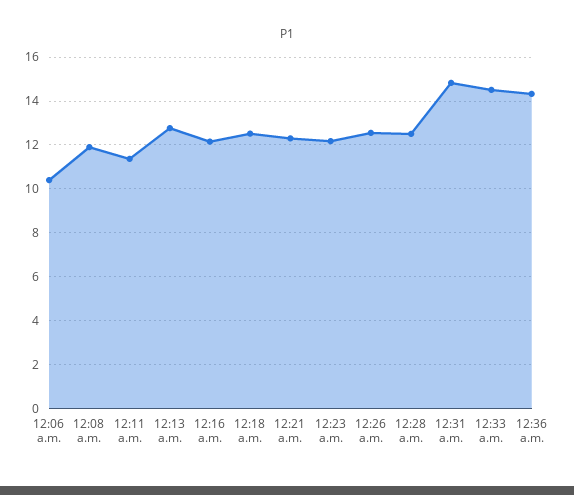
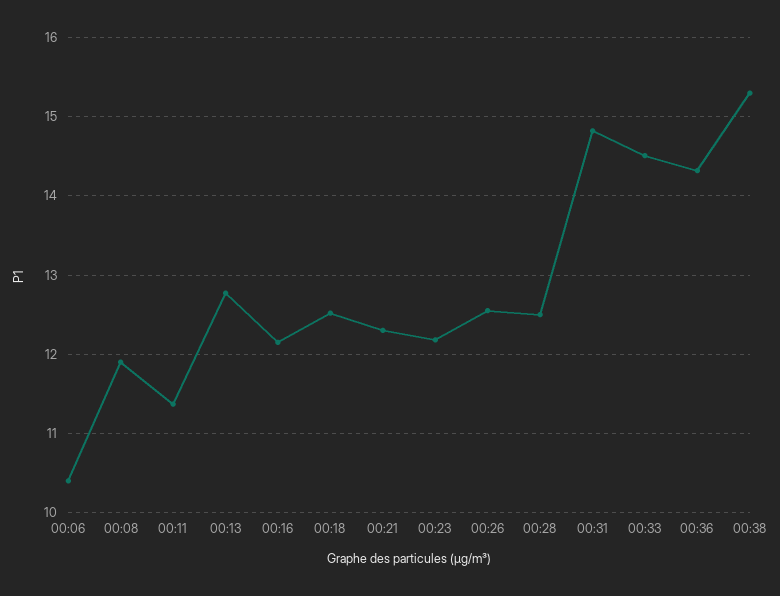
00:38: none -> 15.3

